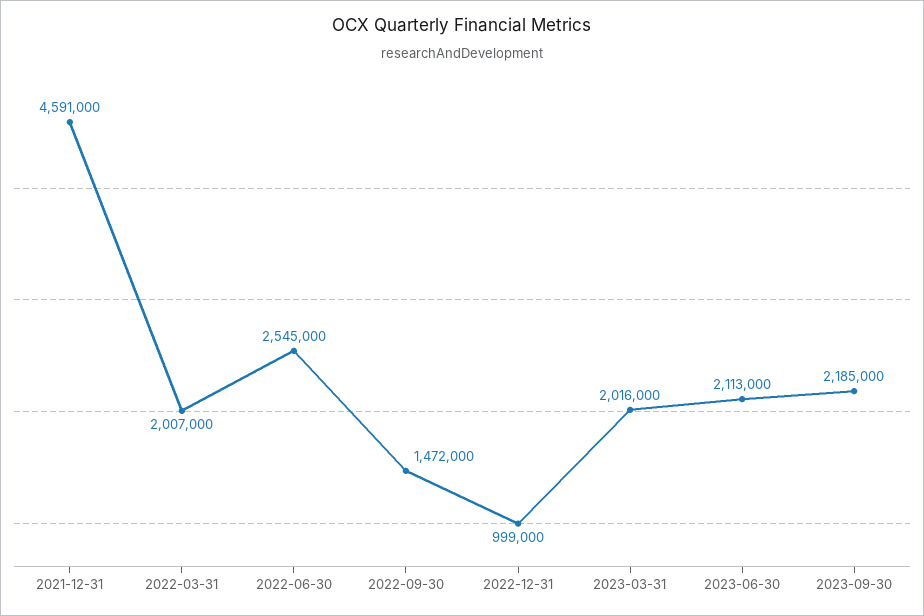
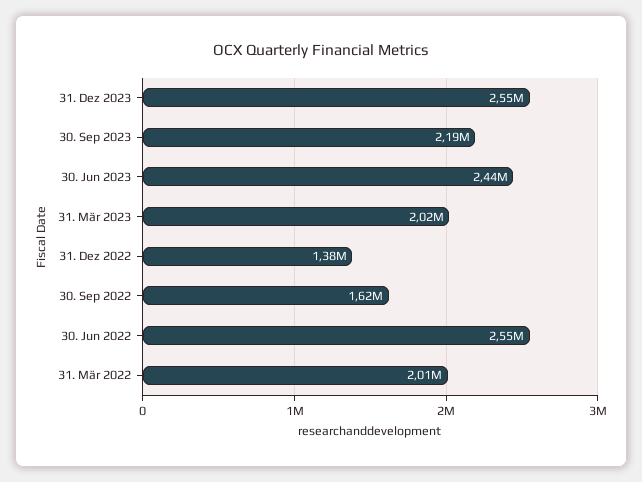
2021-12-31: 4591000 -> none
2022-09-30: 1472000 -> 1620000
2022-12-31: 999000 -> 1380000
2023-06-30: 2113000 -> 2440000
31. Dez 2023: none -> 2550000

